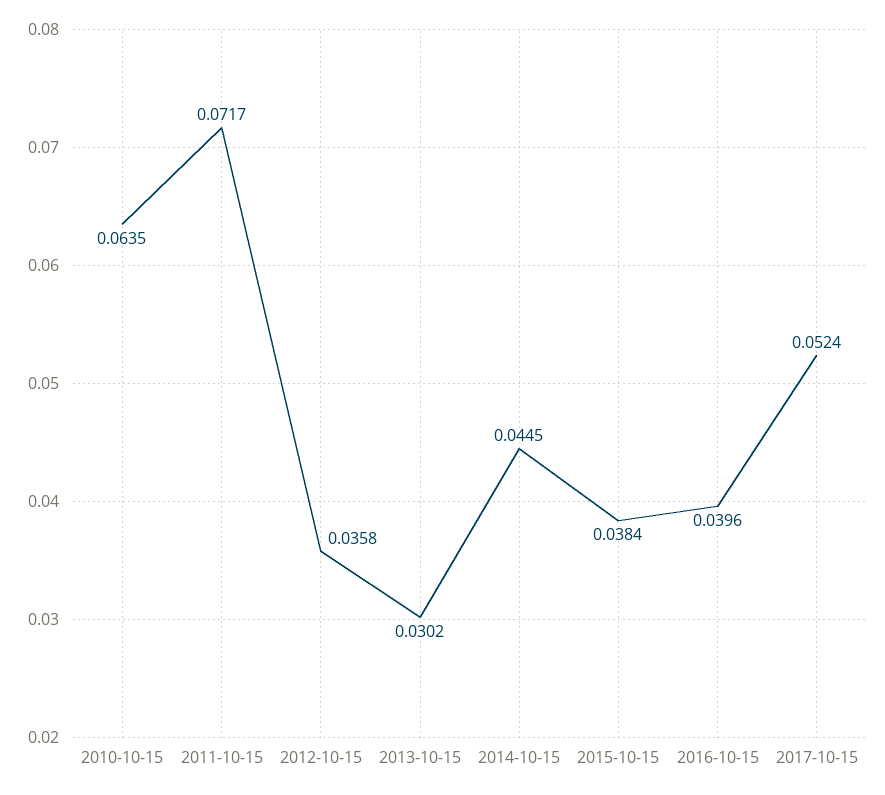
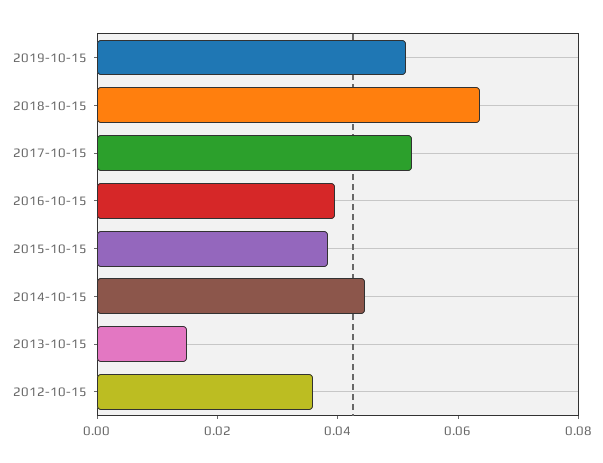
2010-10-15: 0.0635 -> none
2011-10-15: 0.0717 -> none
2013-10-15: 0.0302 -> 0.015
2019-10-15: none -> 0.05
2018-10-15: none -> 0.065

